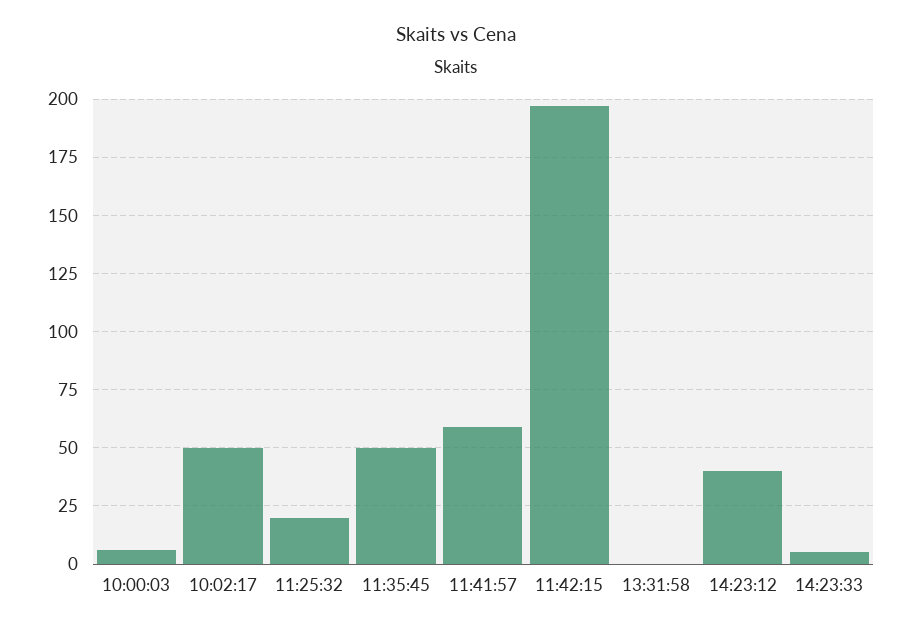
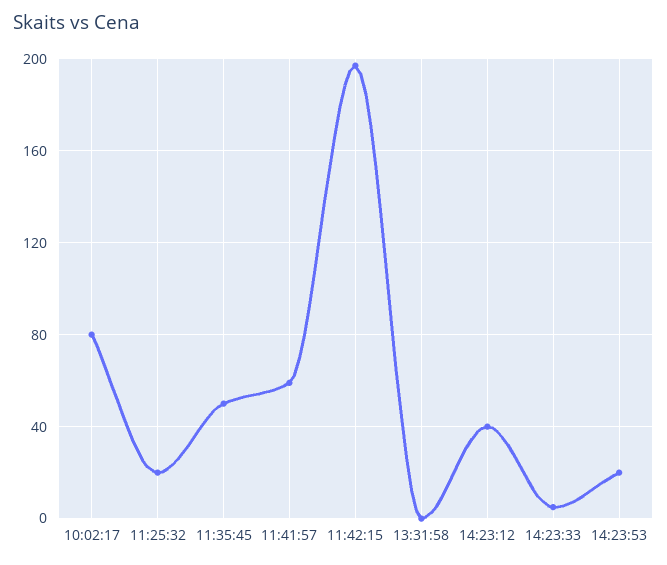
10:00:03: 5 -> none
10:02:17: 50 -> 80
14:23:53: none -> 20

